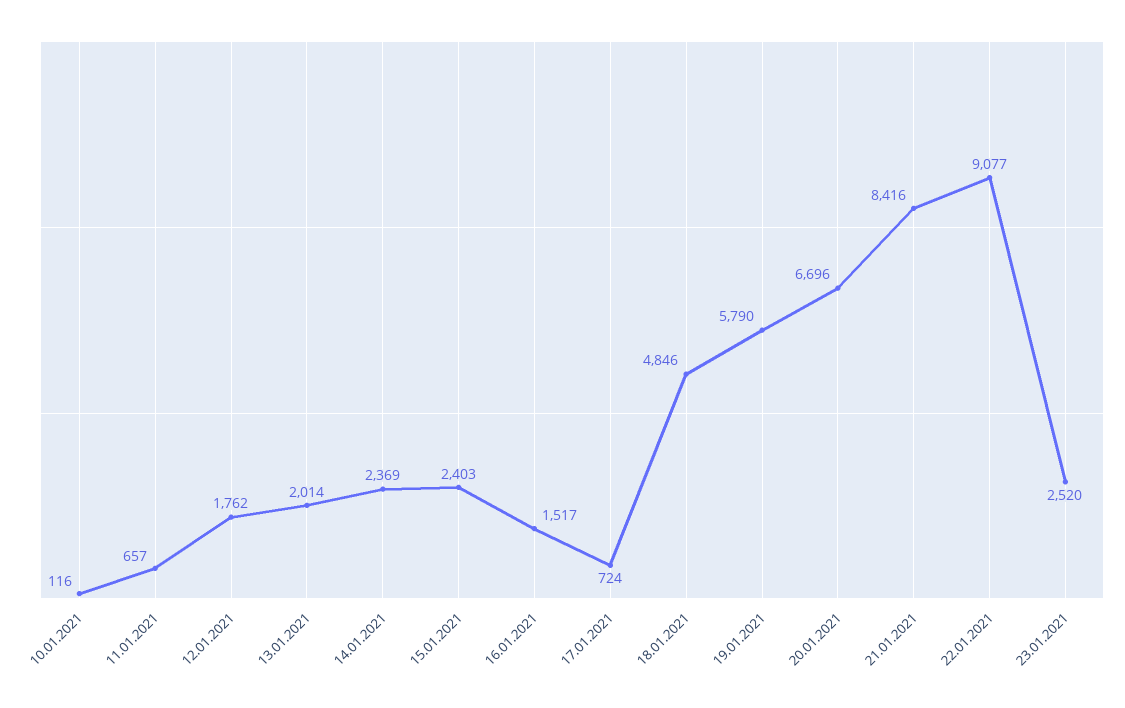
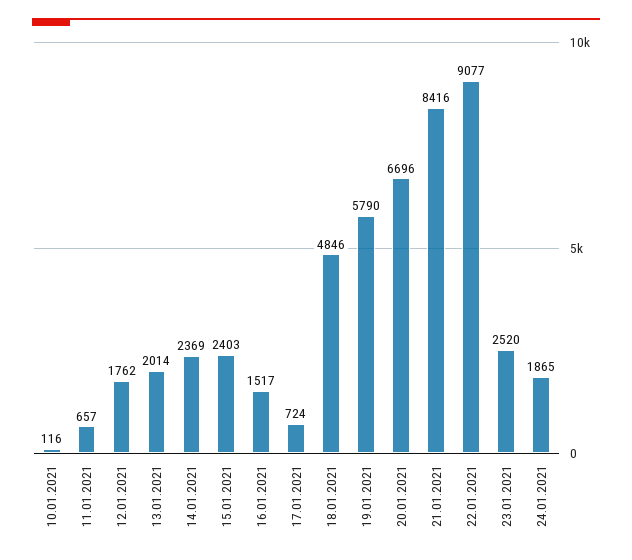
24.01.2021: none -> 1865

